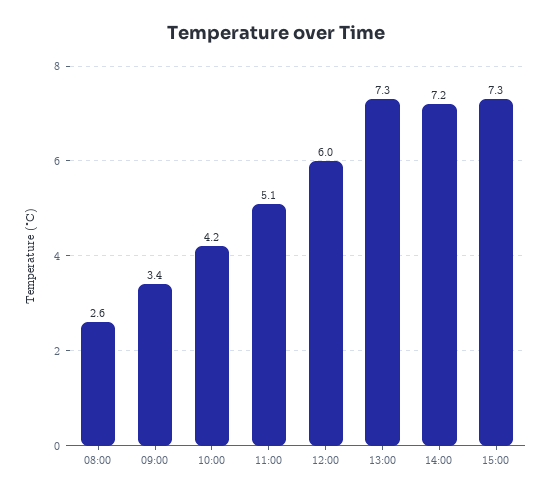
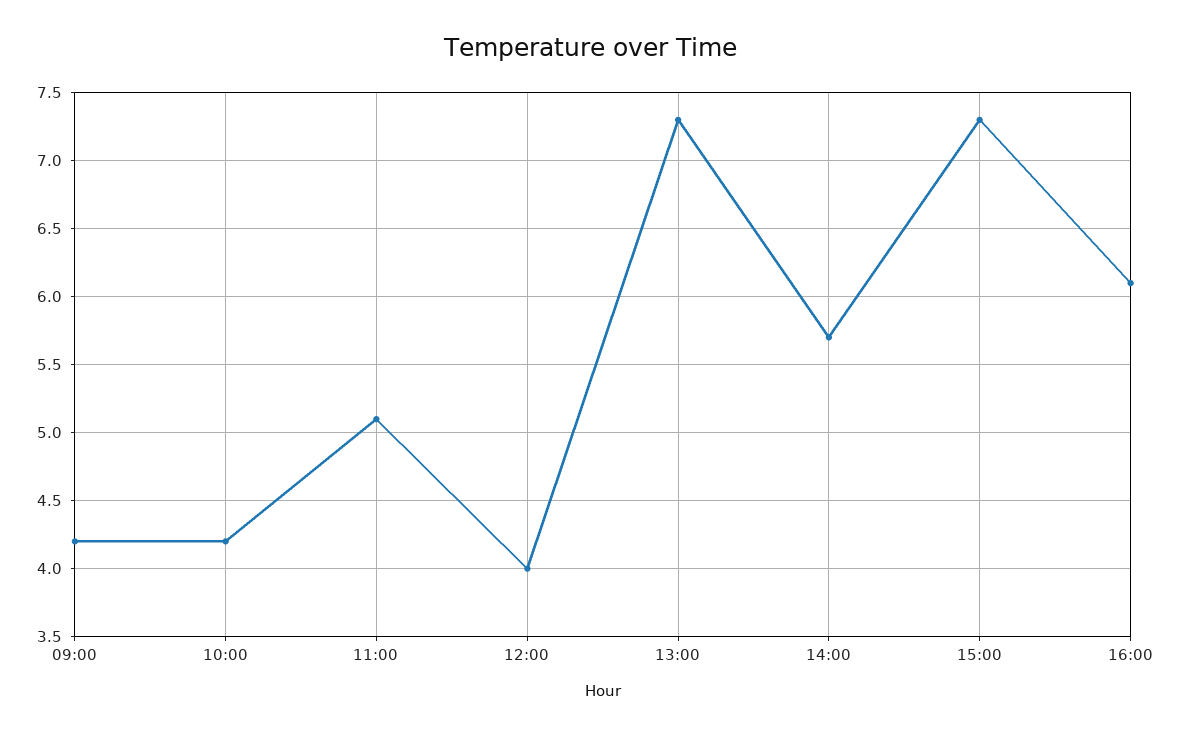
08:00: 2.6 -> none
09:00: 3.4 -> 4.2
12:00: 6 -> 4
14:00: 7.2 -> 5.7
16:00: none -> 6.1

